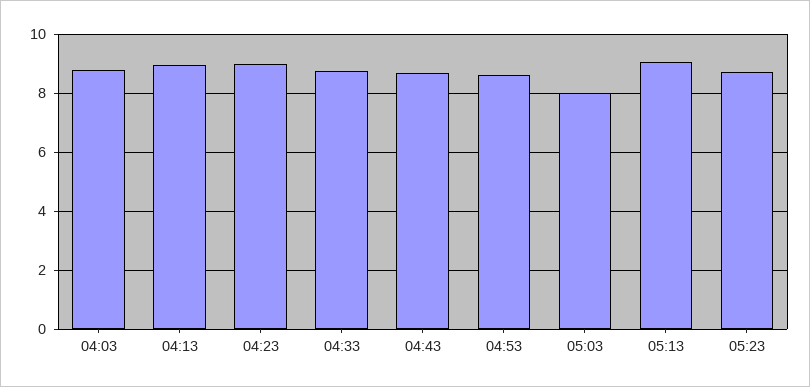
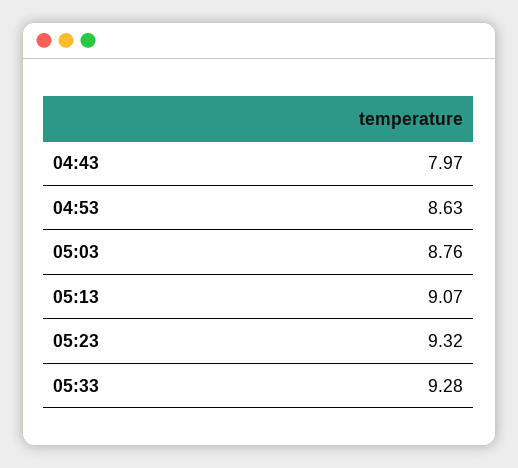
04:03: 8.75 -> none
04:13: 9 -> none
04:23: 9 -> none
04:33: 8.75 -> none
04:43: 8.75 -> 7.97
05:03: 8 -> 8.76
05:23: 8.75 -> 9.32
05:33: none -> 9.28

